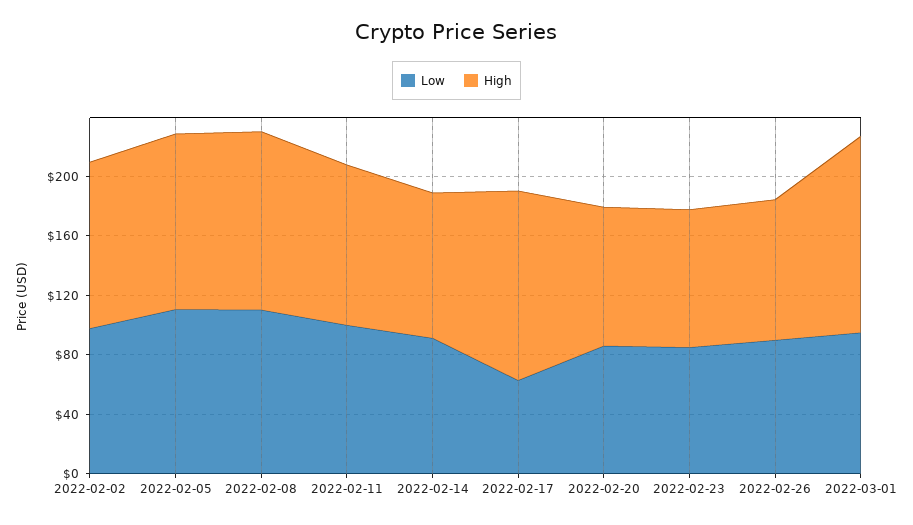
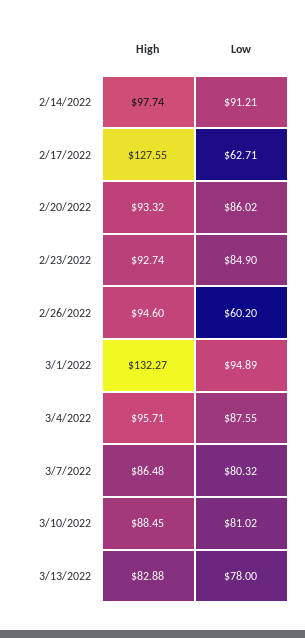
Low, 2022-02-02: 100 -> none
High, 2022-02-02: 110 -> none
Low, 2022-02-05: 110 -> none
High, 2022-02-05: 120 -> none
Low, 2022-02-08: 110 -> none
High, 2022-02-08: 120 -> none
Low, 2022-02-11: 100 -> none
High, 2022-02-11: 110 -> none
Low, 2022-02-26: 90 -> 60.2
High, 3/4/2022: none -> 95.71
Low, 3/4/2022: none -> 87.55
High, 3/7/2022: none -> 86.48
Low, 3/7/2022: none -> 80.32
High, 3/10/2022: none -> 88.45
Low, 3/10/2022: none -> 81.02
High, 3/13/2022: none -> 82.88
Low, 3/13/2022: none -> 78

